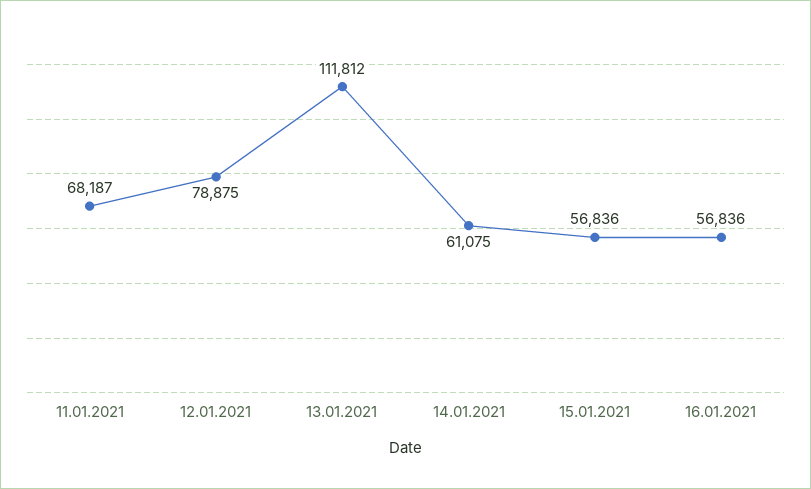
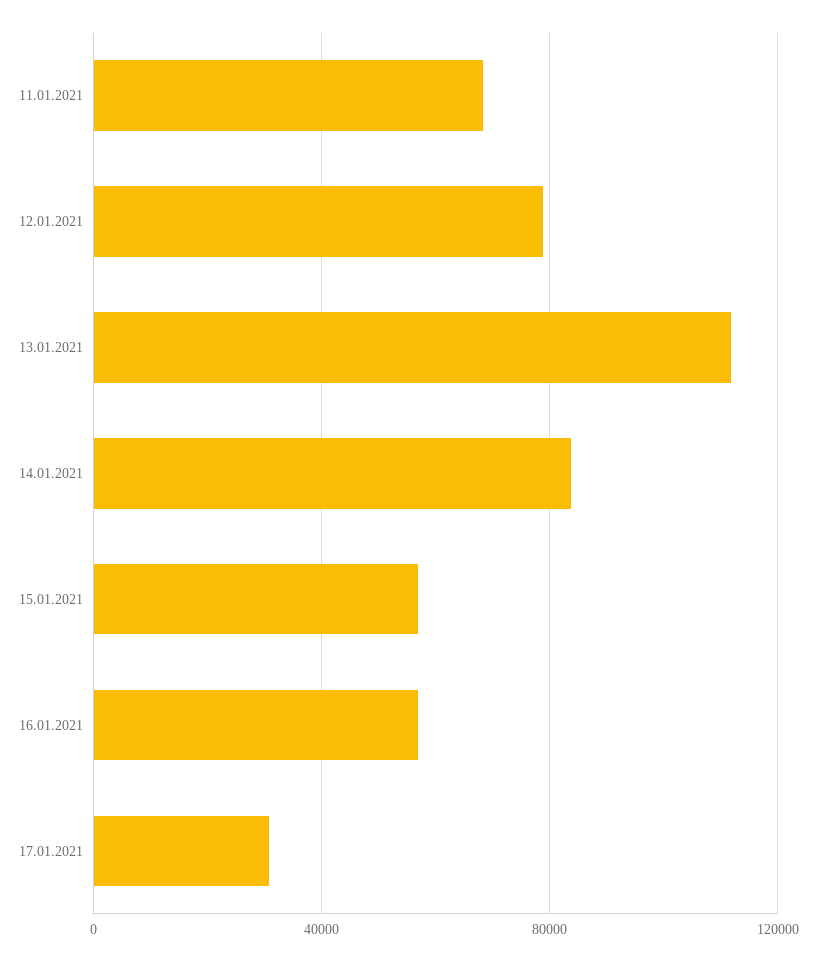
14.01.2021: 61075 -> 85000
17.01.2021: none -> 30000

